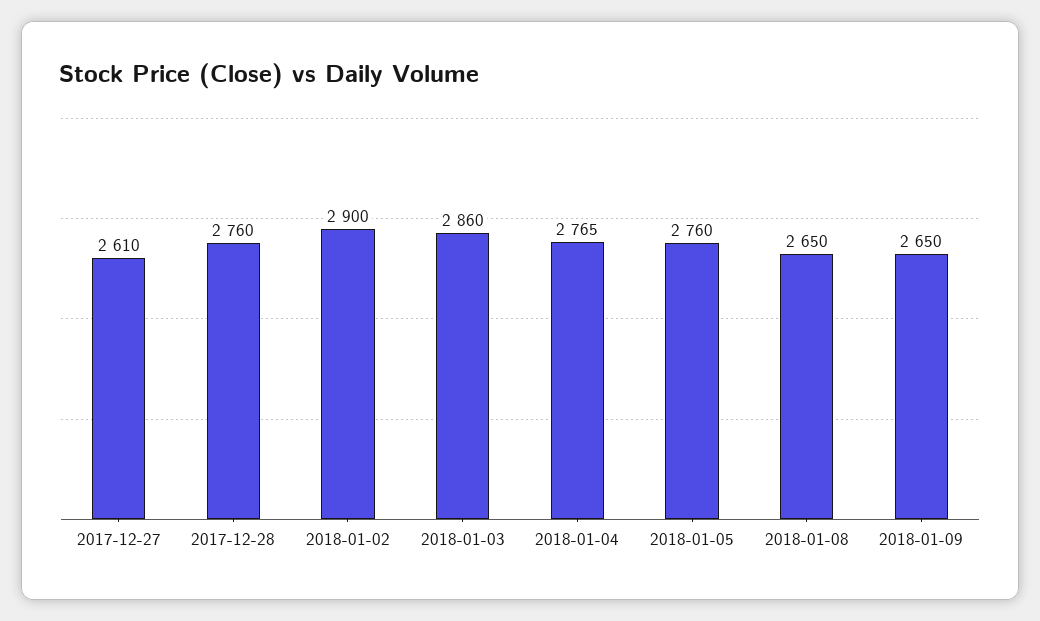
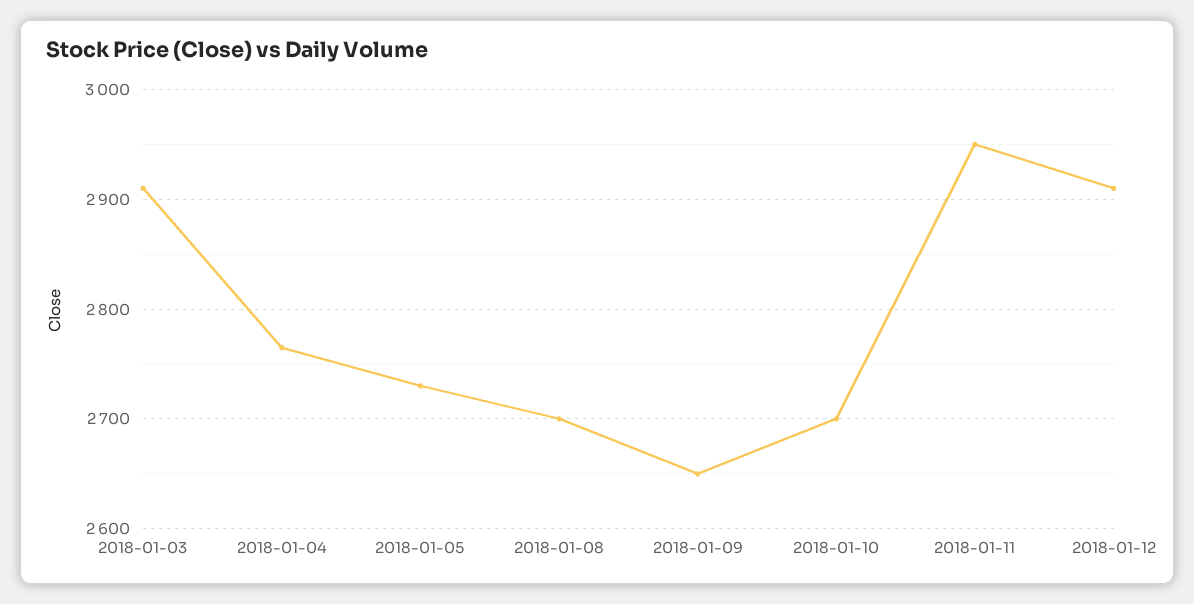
2017-12-27: 2610 -> none
2017-12-28: 2760 -> none
2018-01-02: 2900 -> none
2018-01-03: 2860 -> 2910
2018-01-05: 2760 -> 2730
2018-01-08: 2650 -> 2700
2018-01-10: none -> 2700
2018-01-11: none -> 2950
2018-01-12: none -> 2910

